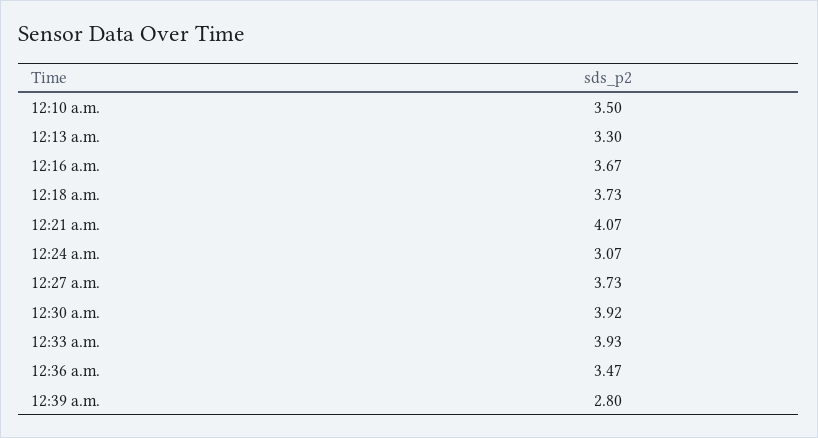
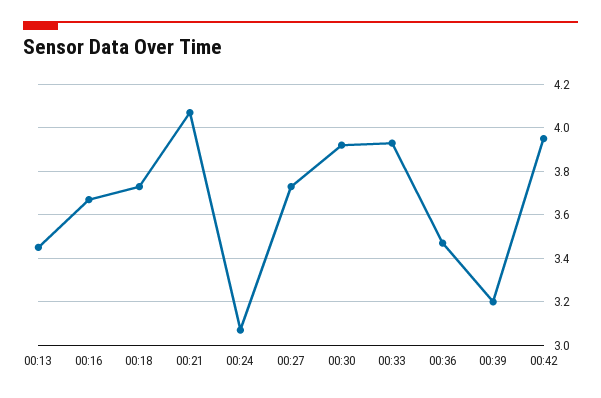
12:10 a.m.: 3.5 -> none
12:13 a.m.: 3.3 -> 3.45
12:39 a.m.: 2.8 -> 3.2
00:42: none -> 3.95

